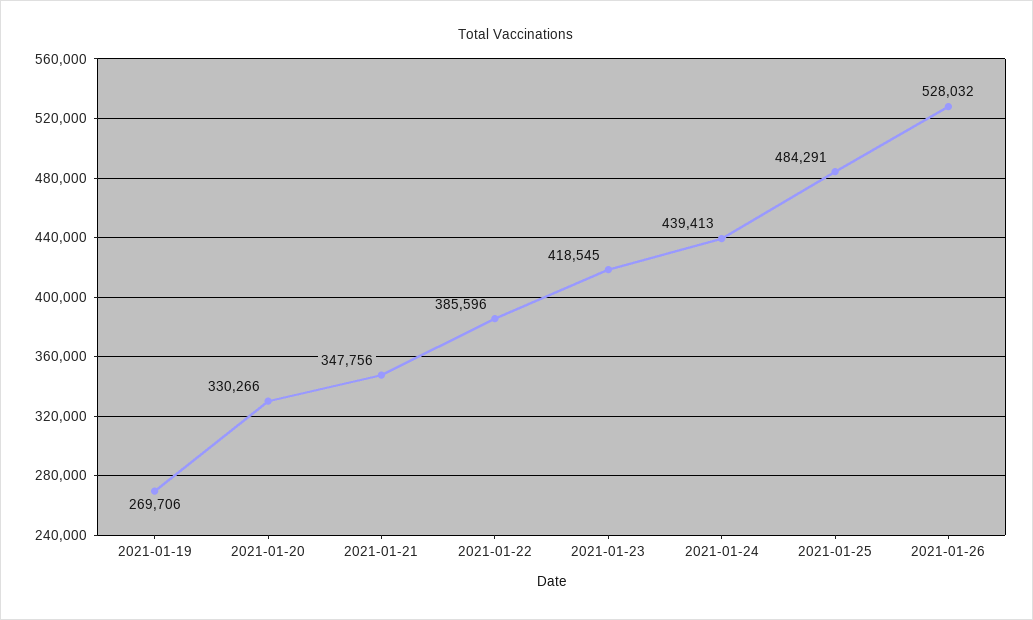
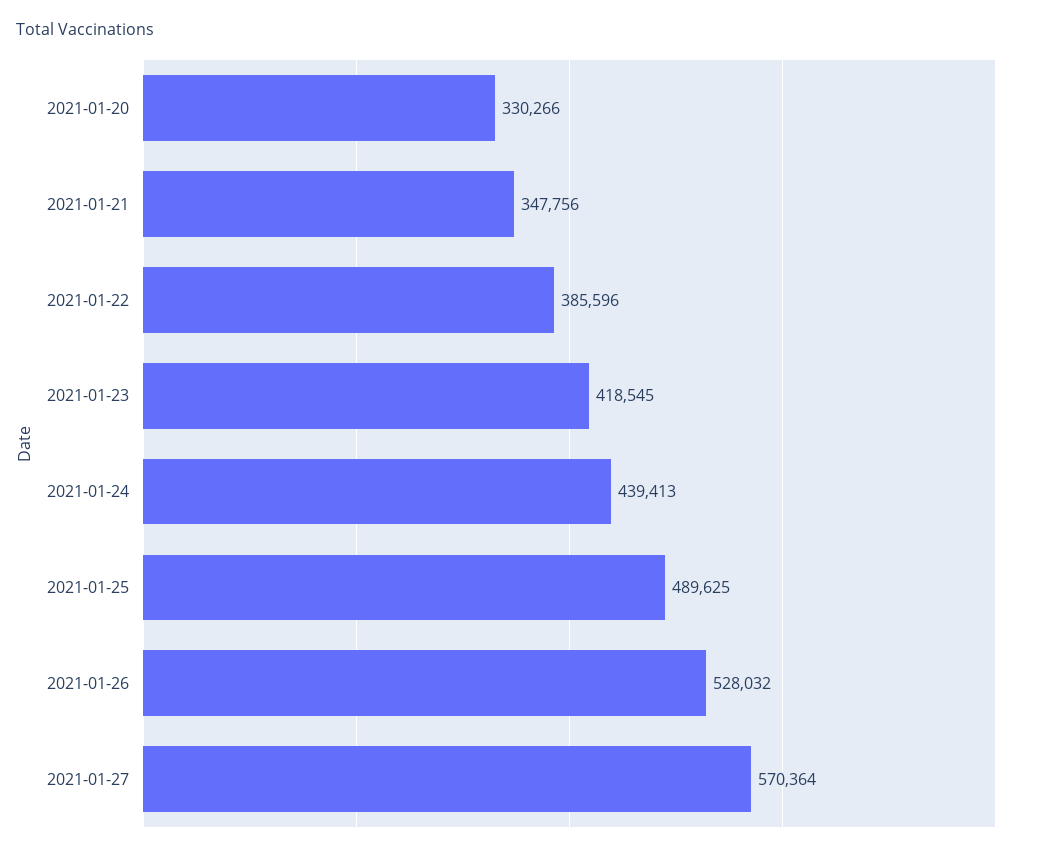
2021-01-19: 269706 -> none
2021-01-25: 484291 -> 489625
2021-01-27: none -> 570364

